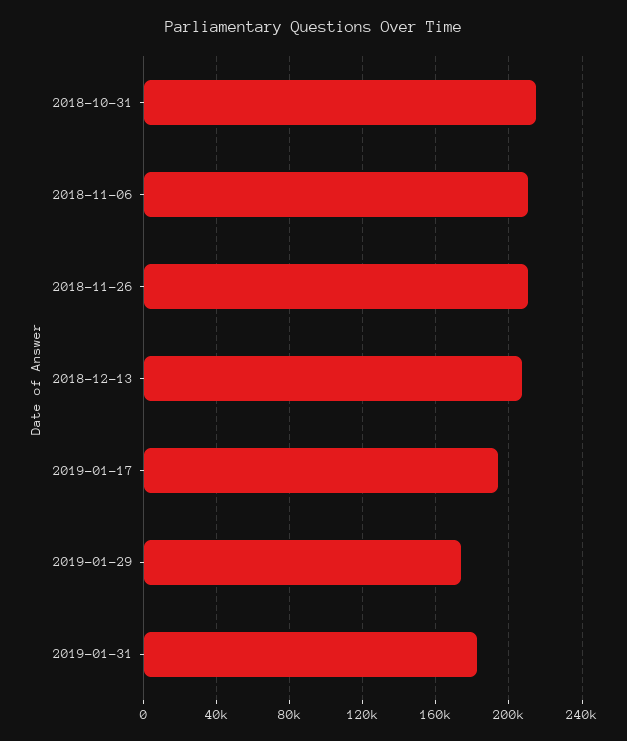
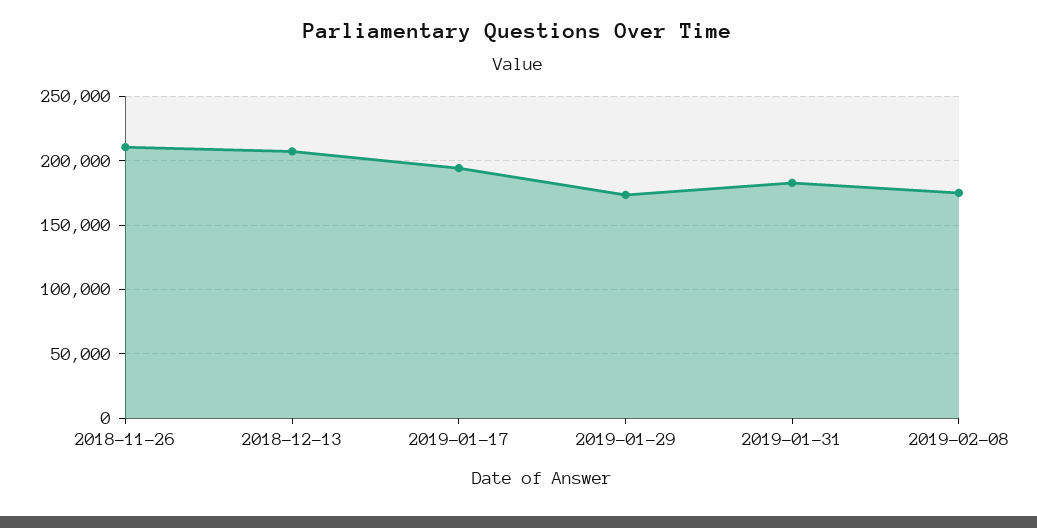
2018-10-31: 215000 -> none
2018-11-06: 210000 -> none
2019-02-08: none -> 175000

